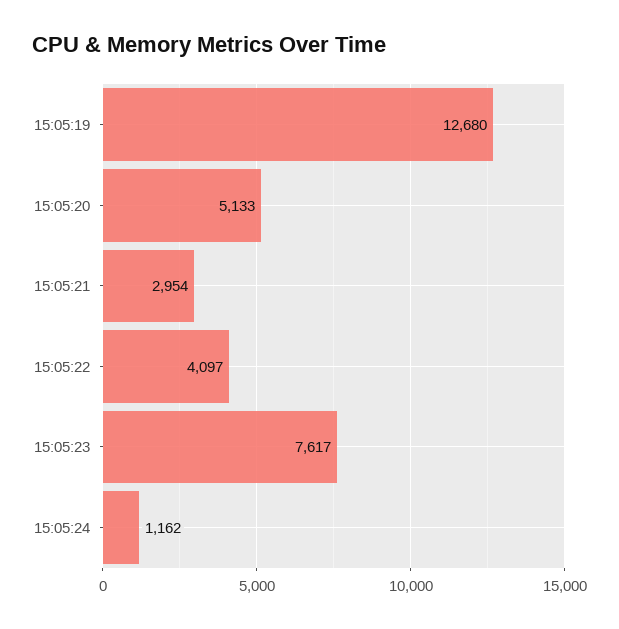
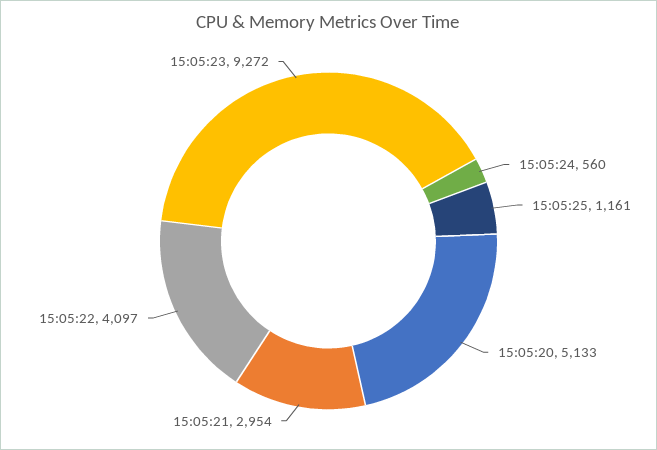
15:05:19: 12680 -> none
15:05:23: 7617 -> 9272
15:05:24: 1162 -> 560
15:05:25: none -> 1161

